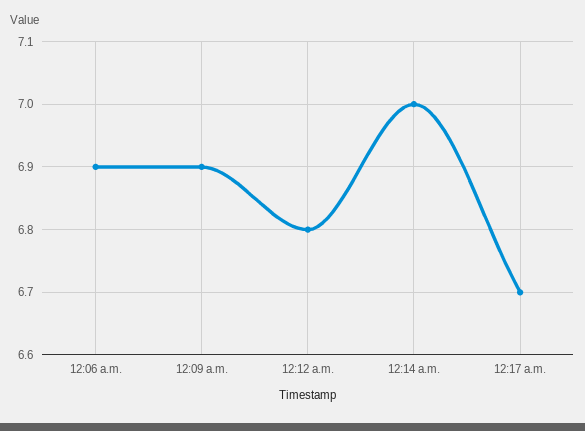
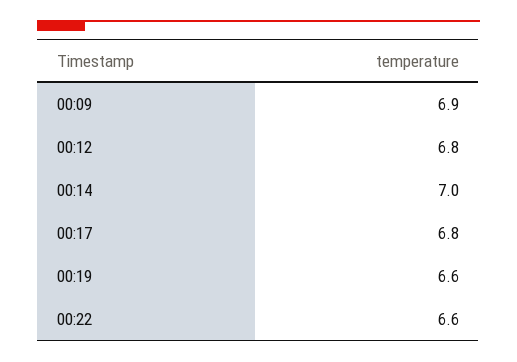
12:06 a.m.: 6.9 -> none
12:17 a.m.: 6.7 -> 6.8
00:19: none -> 6.6
00:22: none -> 6.6

